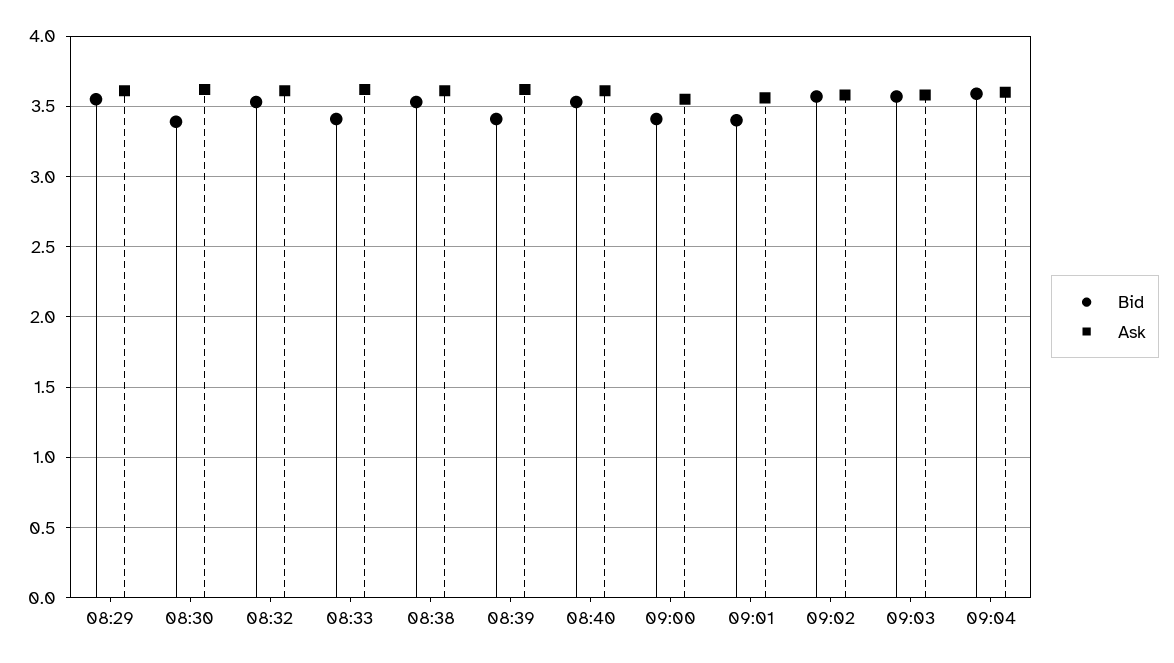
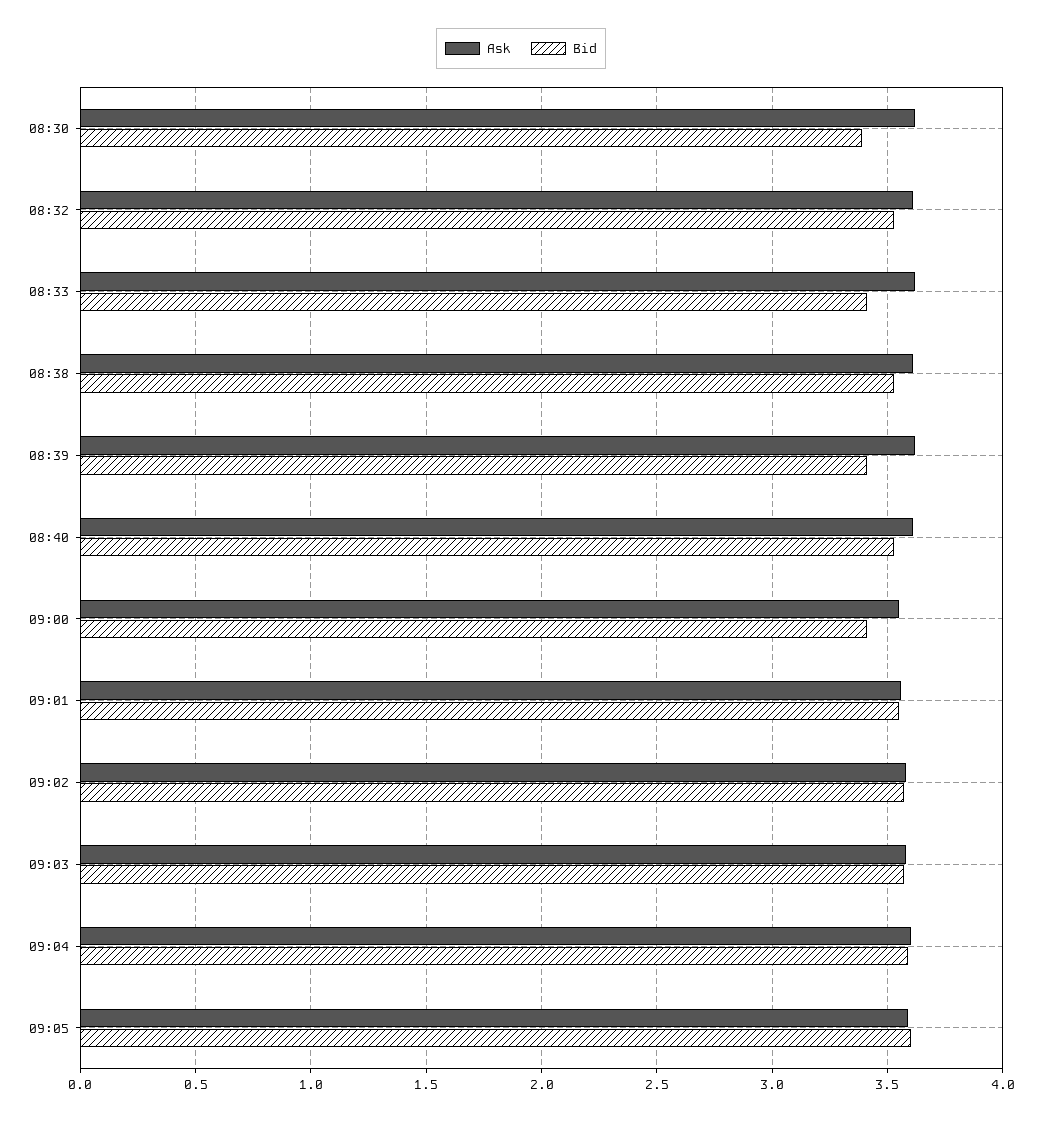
Bid, 08:29: 3.55 -> none
Ask, 08:29: 3.6 -> none
Bid, 09:01: 3.4 -> 3.55
Ask, 09:05: none -> 3.6
Bid, 09:05: none -> 3.6

